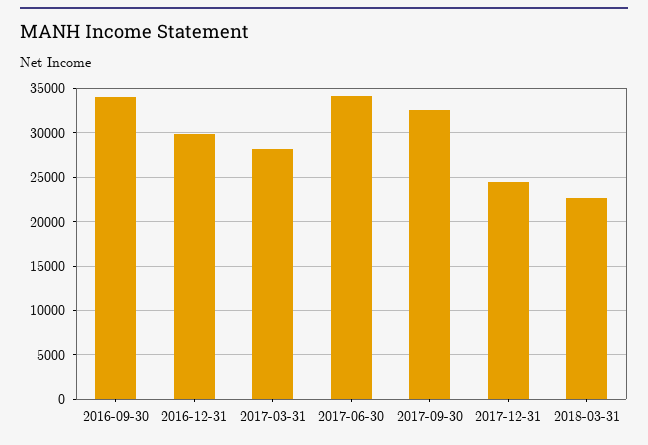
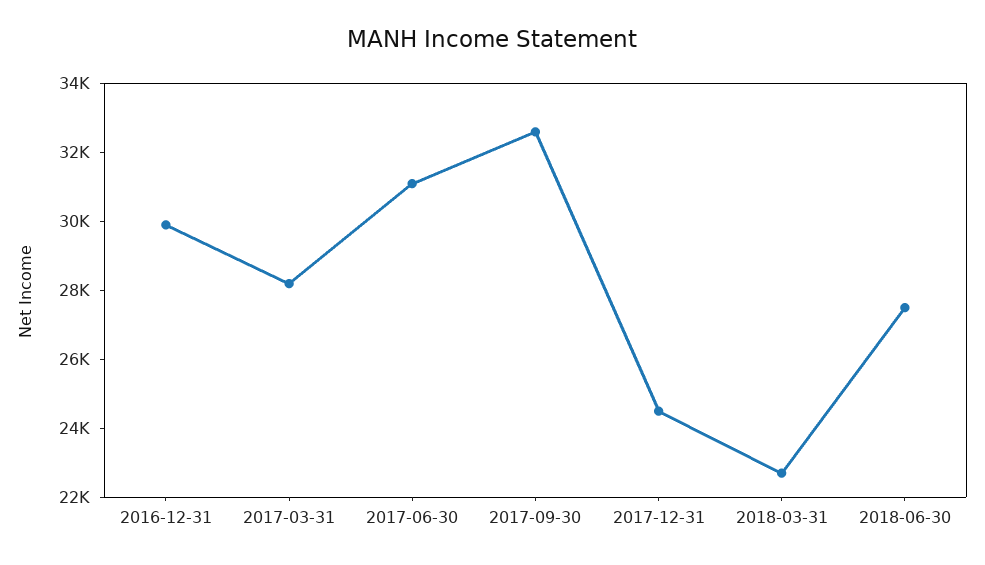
2016-09-30: 34000 -> none
2017-06-30: 34000 -> 31000
2018-06-30: none -> 27500

